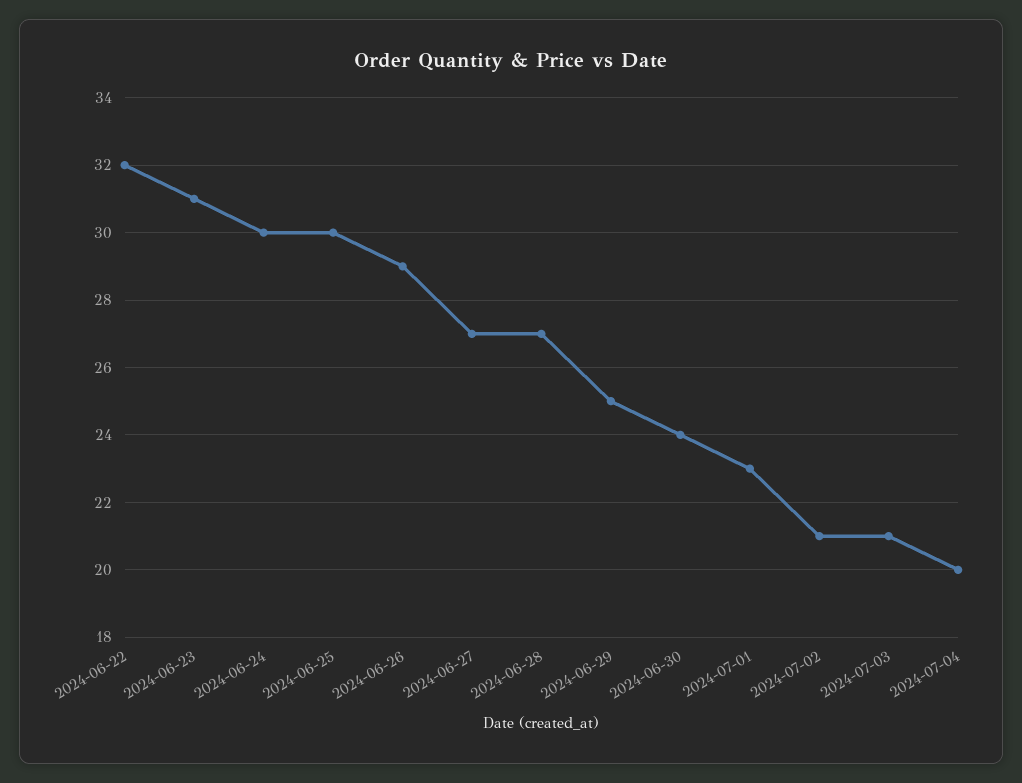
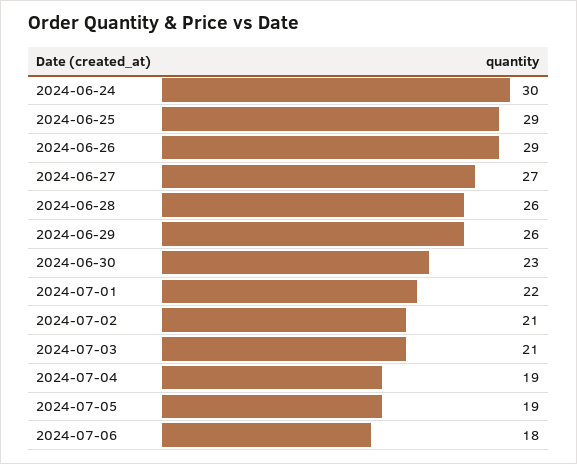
2024-06-22: 32 -> none
2024-06-23: 31 -> none
2024-06-25: 30 -> 29
2024-06-28: 27 -> 26
2024-06-29: 25 -> 26
2024-06-30: 24 -> 23
2024-07-01: 23 -> 22
2024-07-04: 20 -> 19
2024-07-05: none -> 19
2024-07-06: none -> 18

